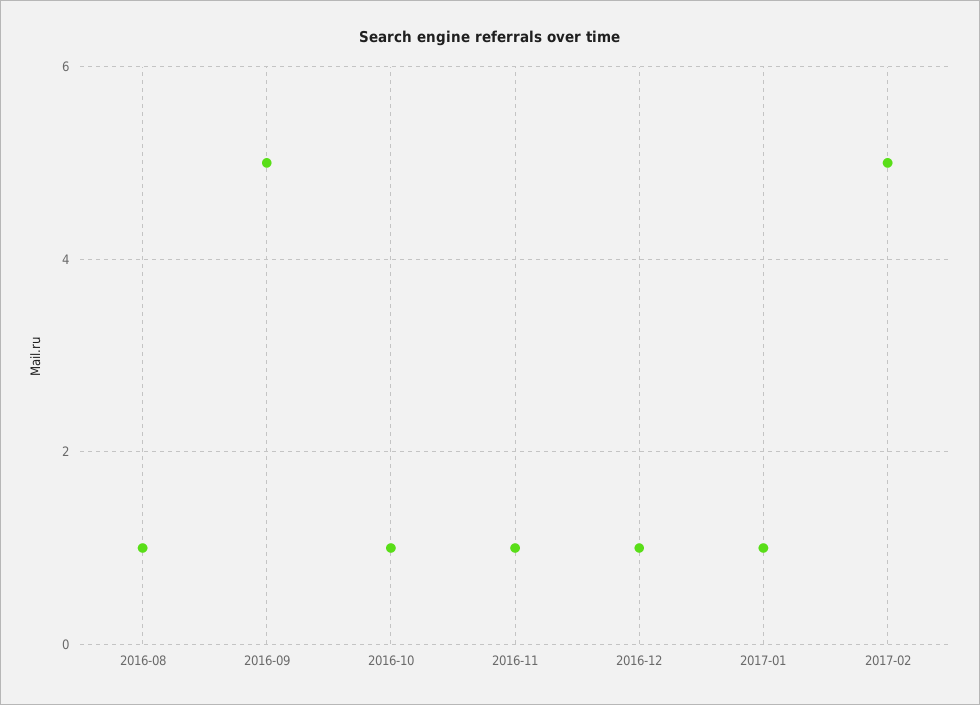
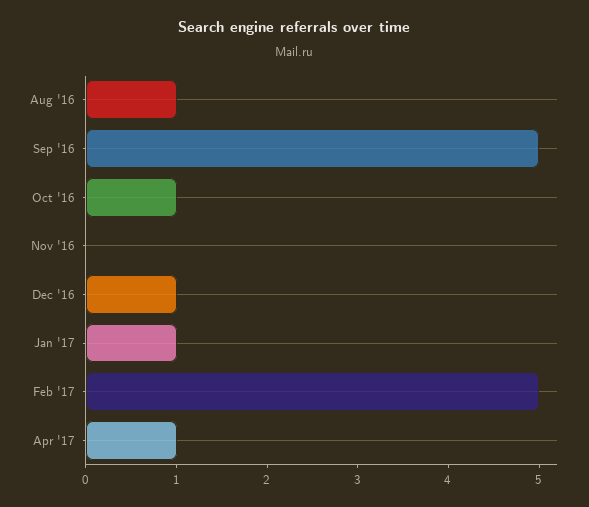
2016-11: 1 -> 0
Apr '17: none -> 1

